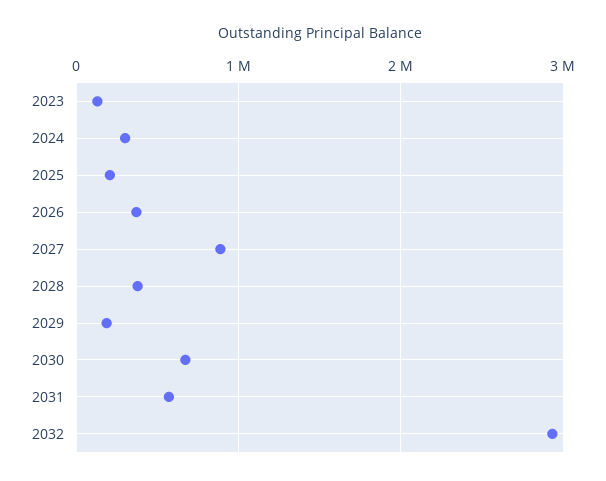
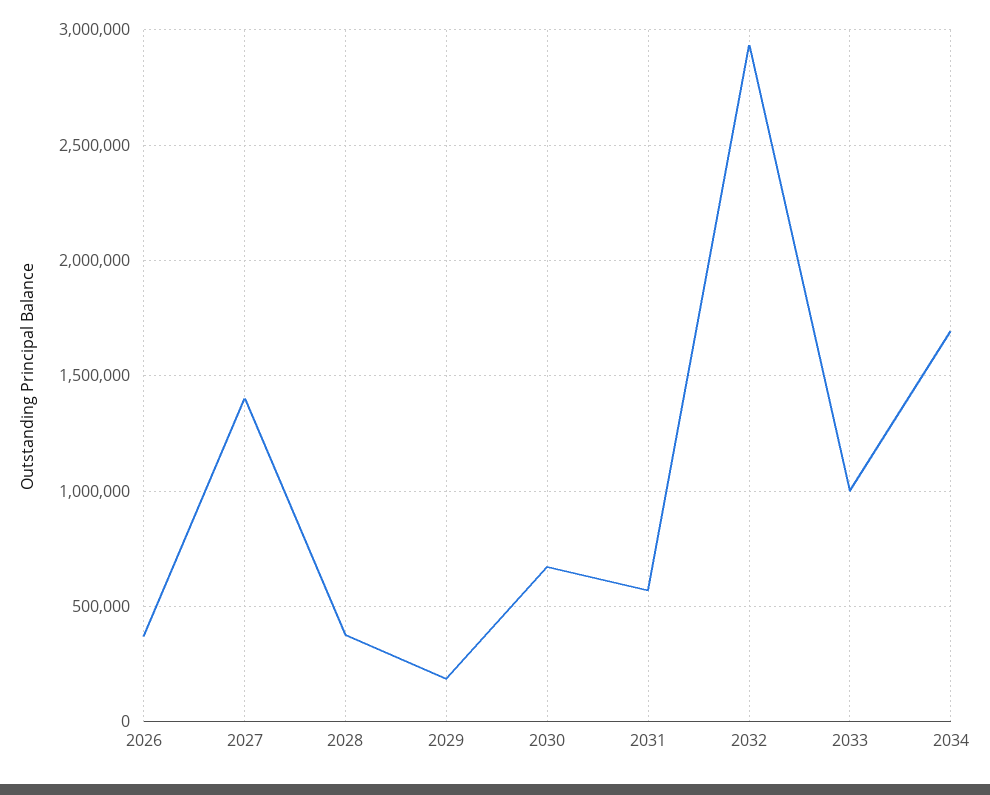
2023: 100000 -> none
2024: 300000 -> none
2025: 200000 -> none
2027: 900000 -> 1400000
2033: none -> 1000000
2034: none -> 1700000

